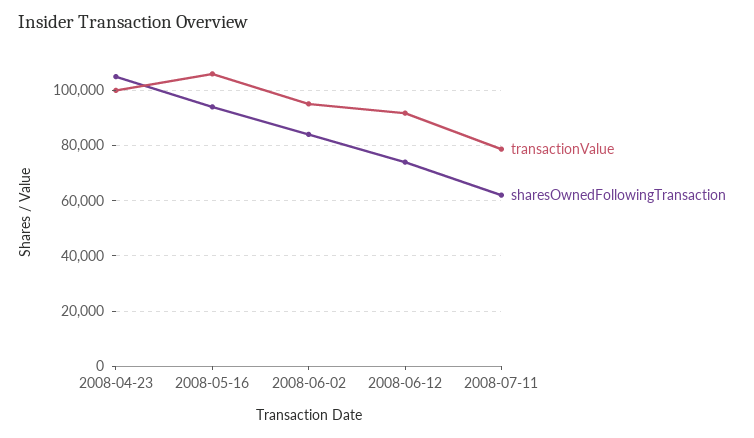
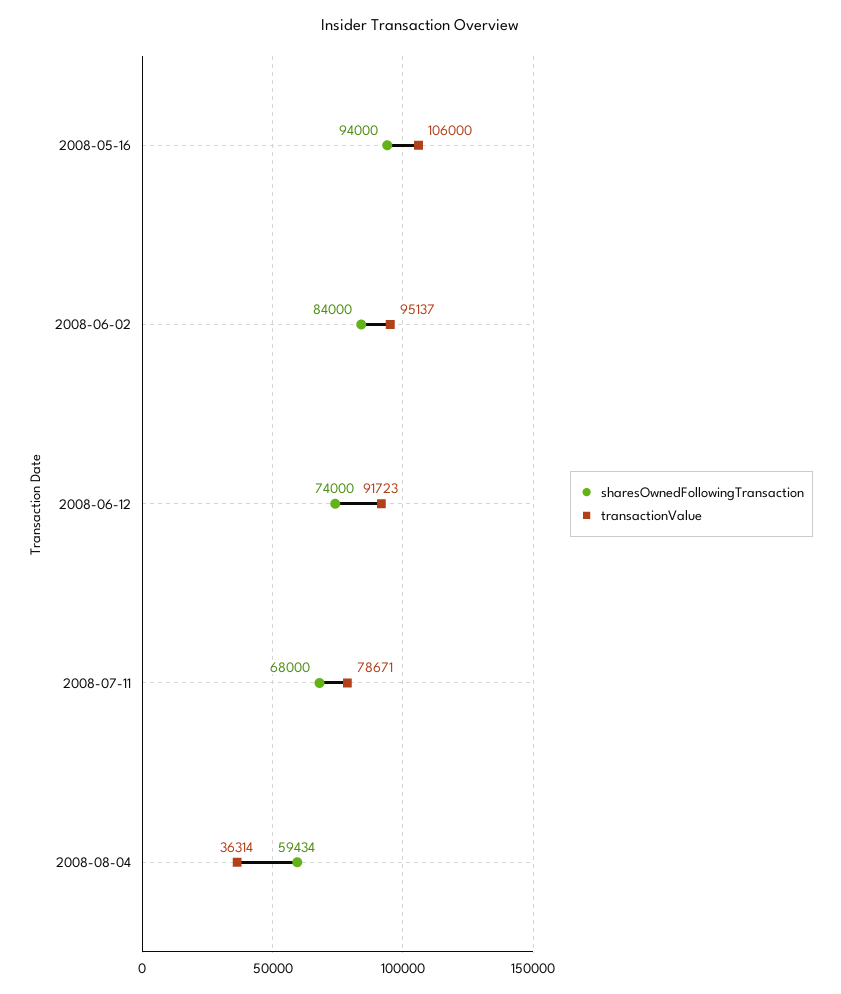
transactionValue, 2008-04-23: 100000 -> none
sharesOwnedFollowingTransaction, 2008-04-23: 105000 -> none
sharesOwnedFollowingTransaction, 2008-07-11: 62500 -> 68000
sharesOwnedFollowingTransaction, 2008-08-04: none -> 59434
transactionValue, 2008-08-04: none -> 36314

